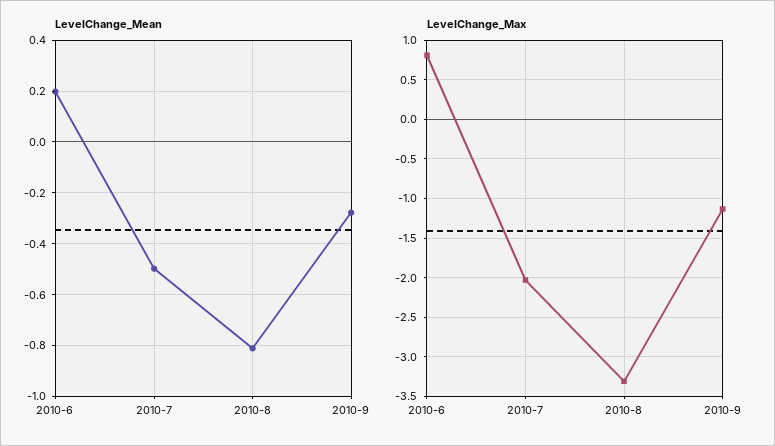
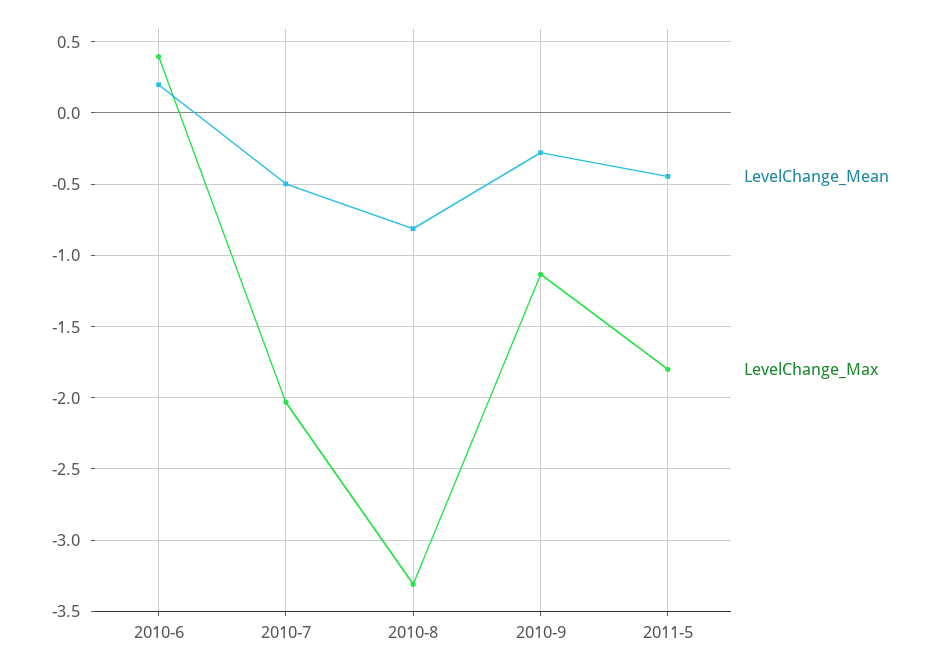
LevelChange_Max, 2010-6: 0.8 -> 0.4
LevelChange_Mean, 2011-5: none -> -0.45
LevelChange_Max, 2011-5: none -> -1.8

